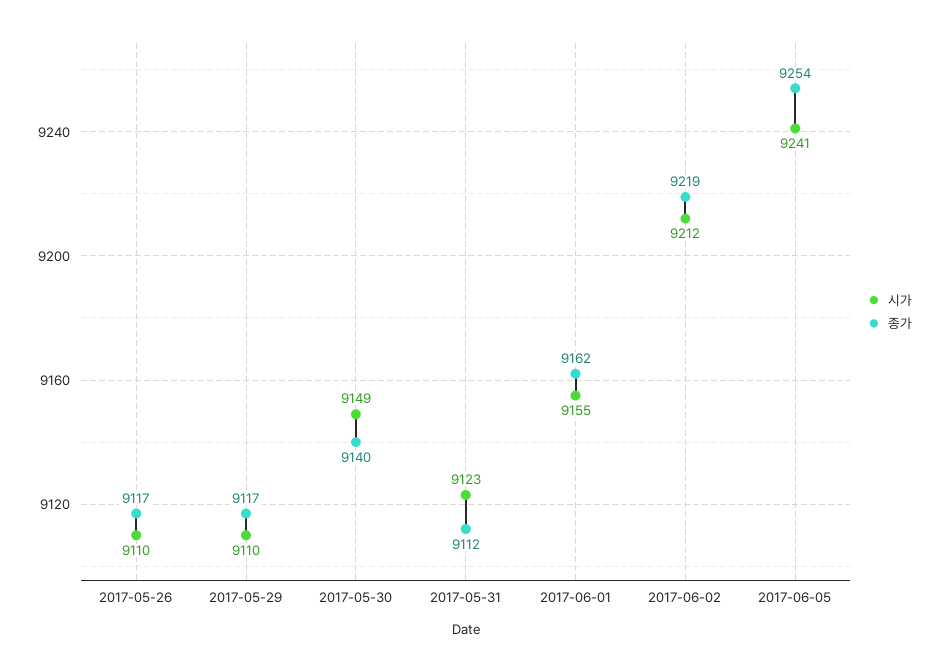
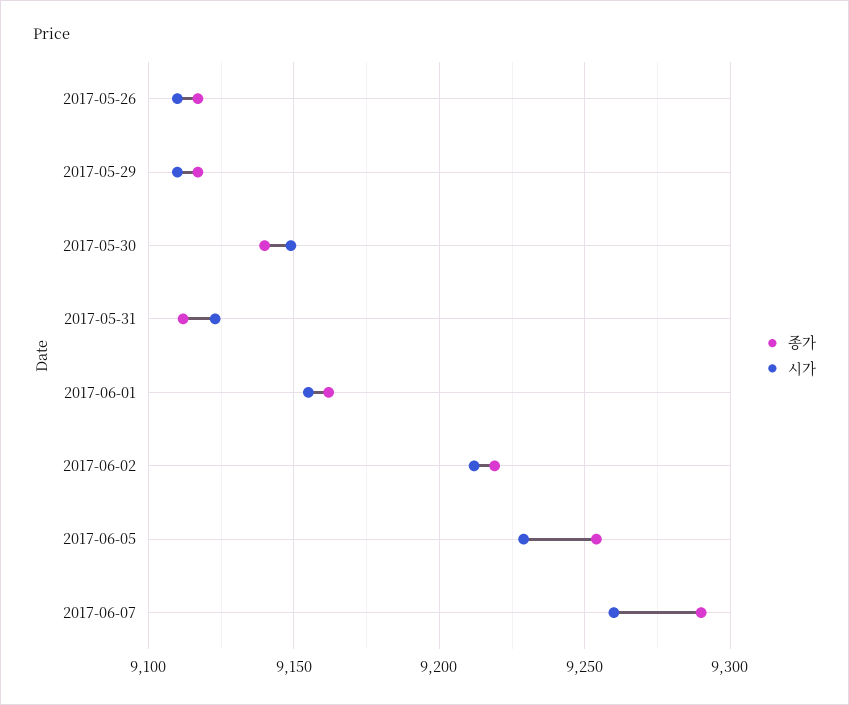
시가, 2017-06-05: 9241 -> 9230
종가, 2017-06-07: none -> 9290
시가, 2017-06-07: none -> 9260

